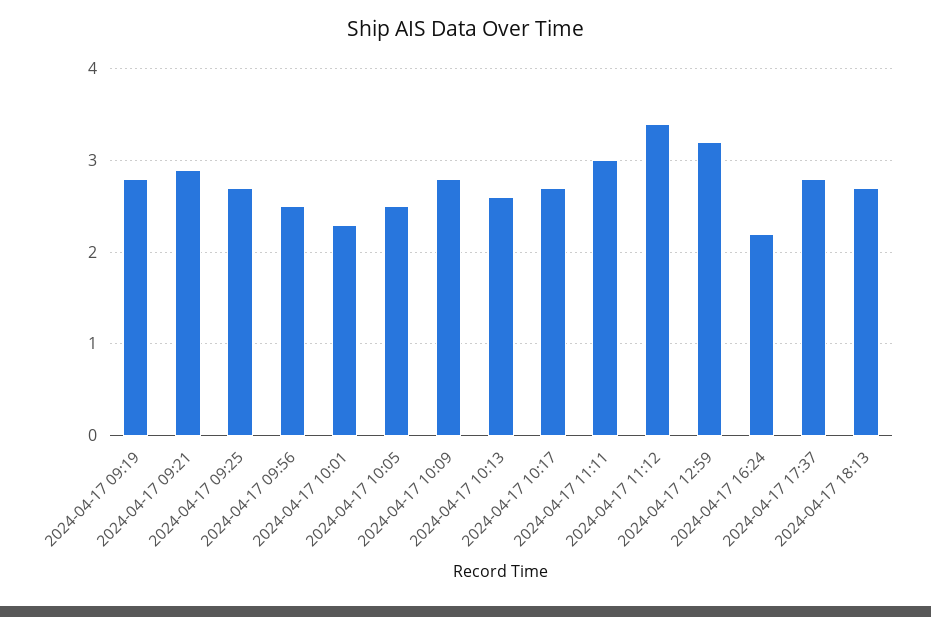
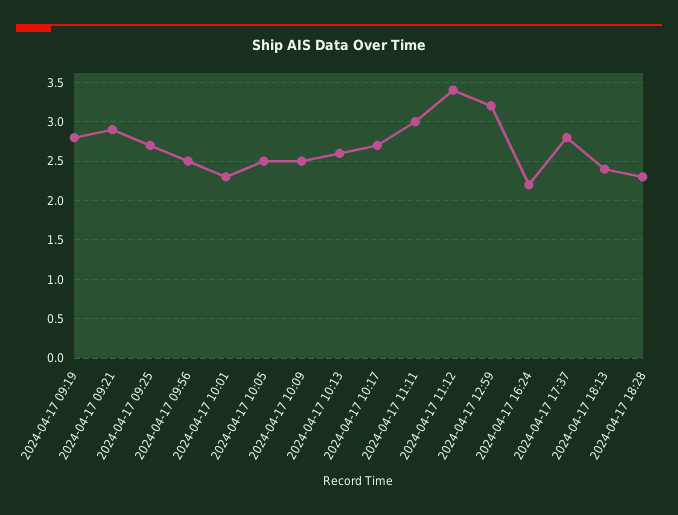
2024-04-17 10:09: 2.8 -> 2.5
2024-04-17 18:13: 2.7 -> 2.4
2024-04-17 18:28: none -> 2.3

